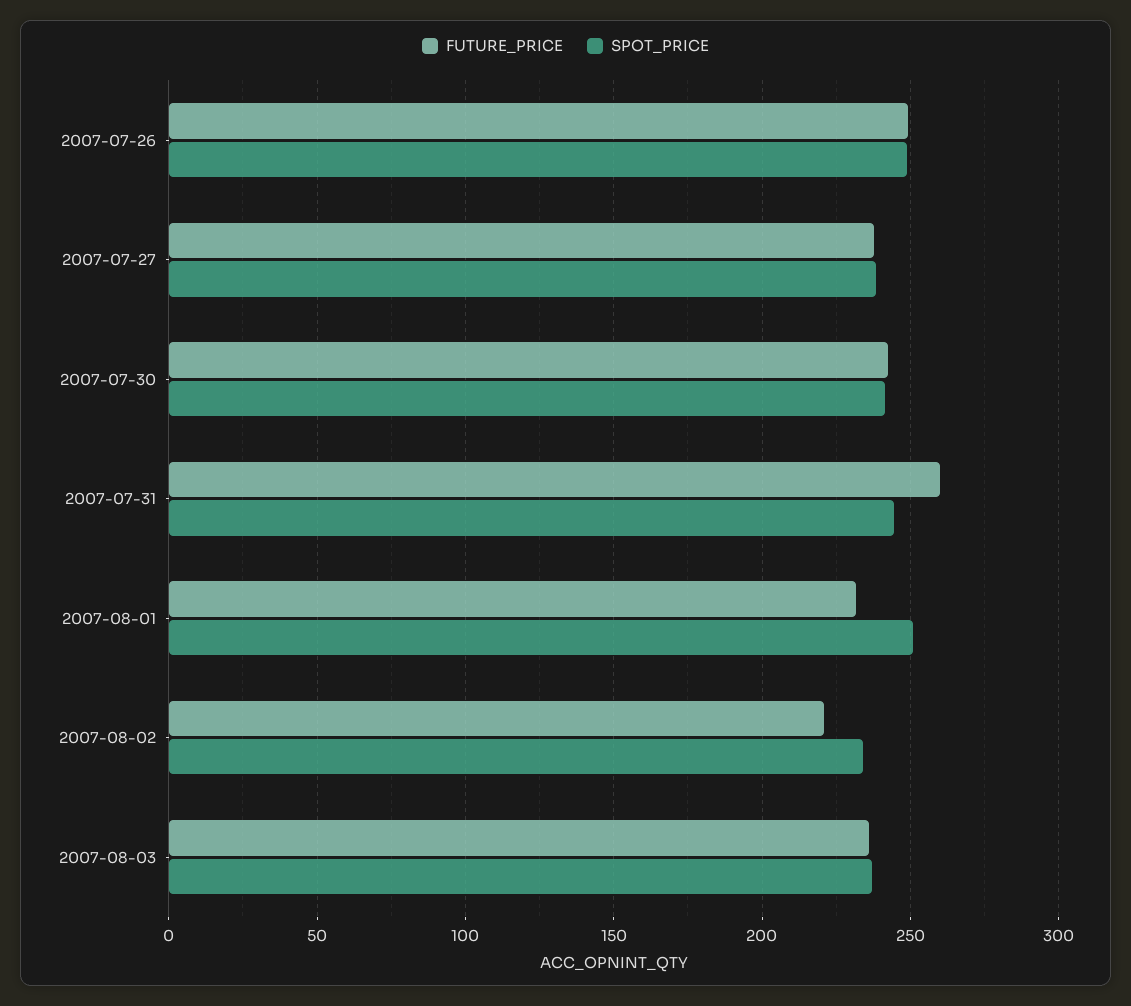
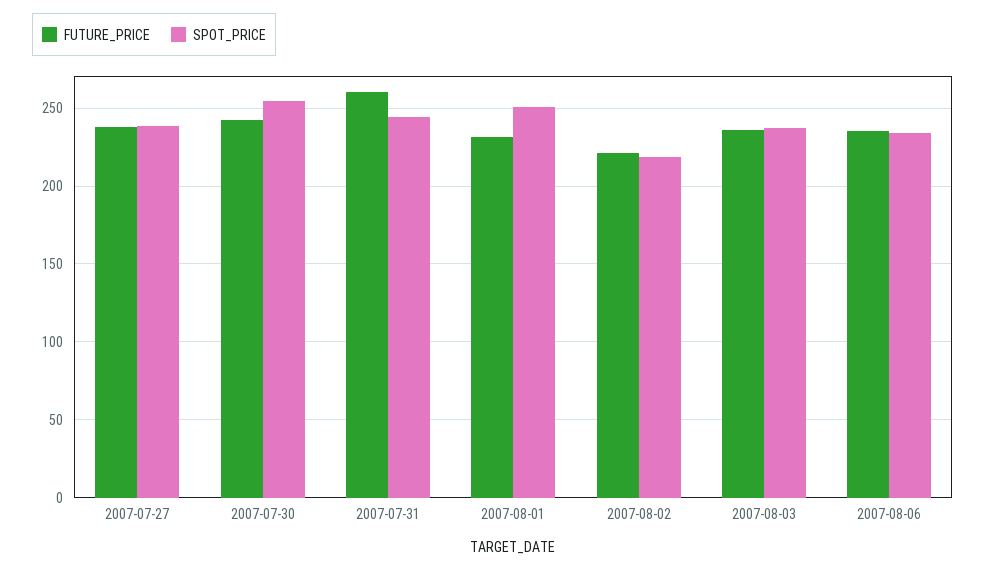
FUTURE_PRICE, 2007-07-26: 250 -> none
SPOT_PRICE, 2007-07-26: 250 -> none
SPOT_PRICE, 2007-07-30: 240 -> 255
SPOT_PRICE, 2007-08-02: 235 -> 220
FUTURE_PRICE, 2007-08-06: none -> 235
SPOT_PRICE, 2007-08-06: none -> 235

